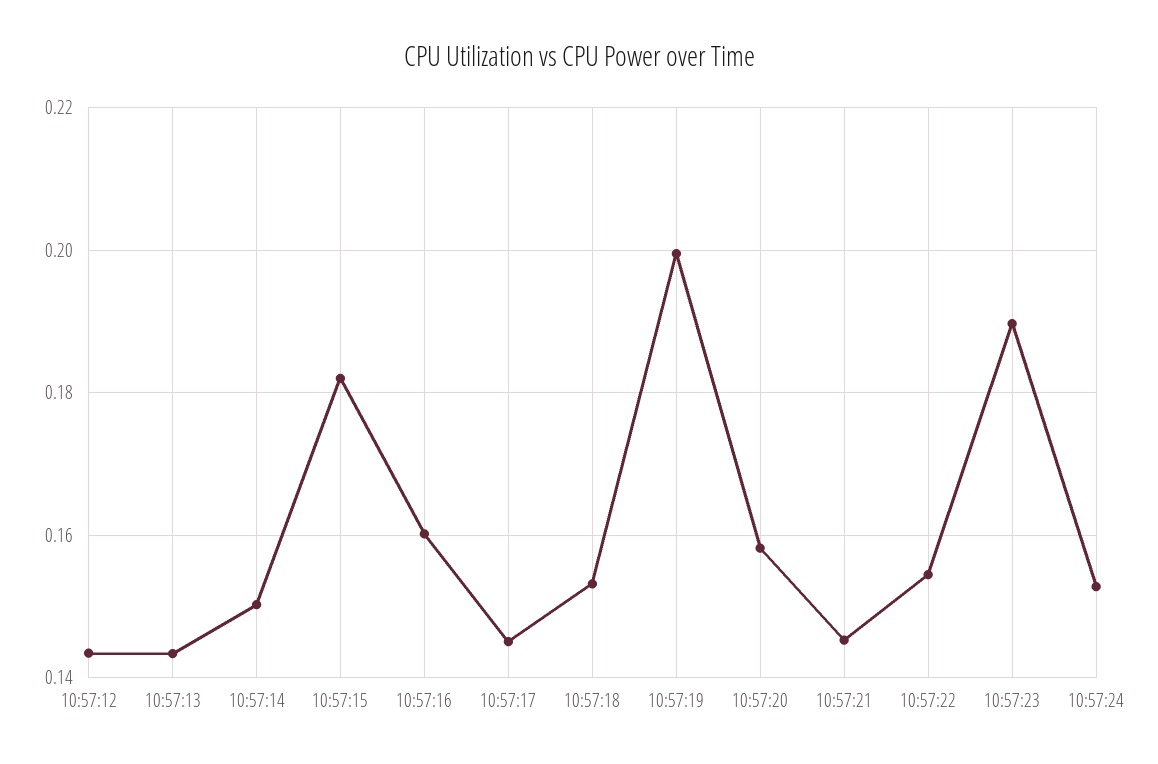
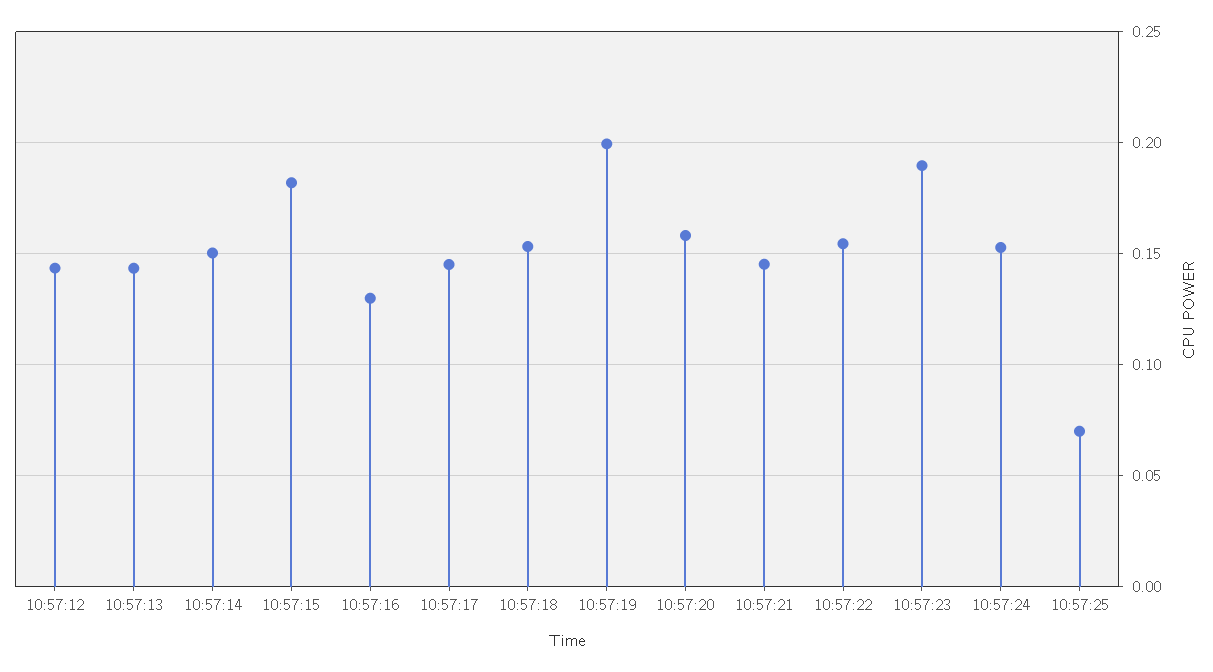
10:57:16: 0.16 -> 0.13
10:57:25: none -> 0.07

